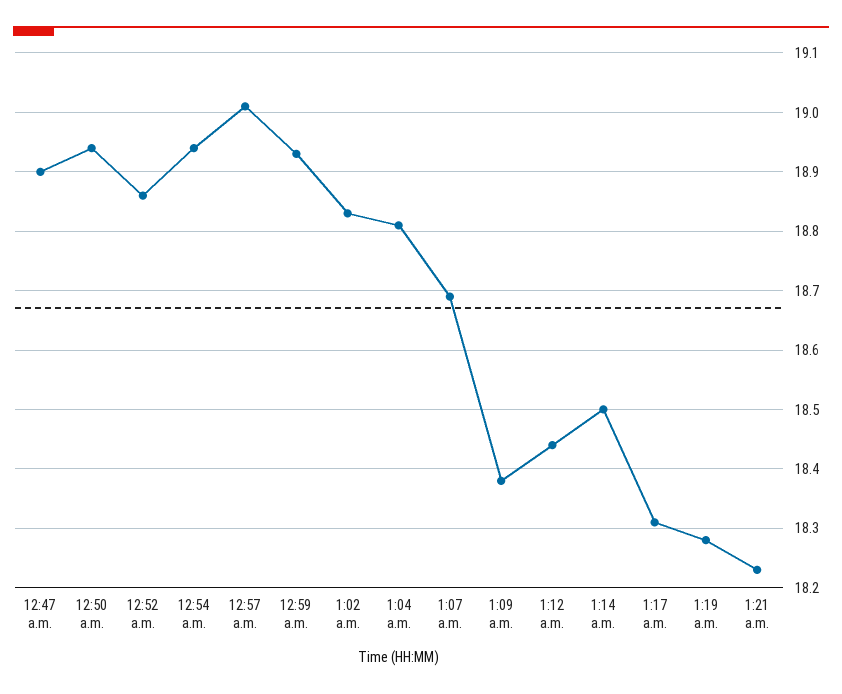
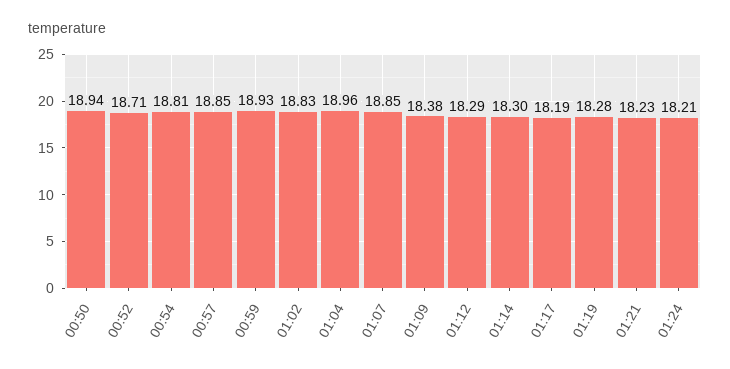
12:47 a.m.: 18.9 -> none
12:52 a.m.: 18.85 -> 18.71
12:54 a.m.: 18.95 -> 18.81
12:57 a.m.: 19 -> 18.85
1:04 a.m.: 18.8 -> 18.96
1:07 a.m.: 18.7 -> 18.85
1:12 a.m.: 18.45 -> 18.29
1:14 a.m.: 18.5 -> 18.3
1:17 a.m.: 18.3 -> 18.19
01:24: none -> 18.21

